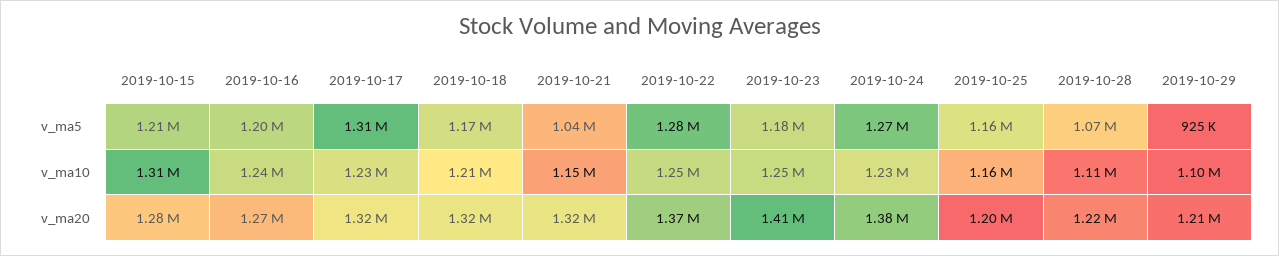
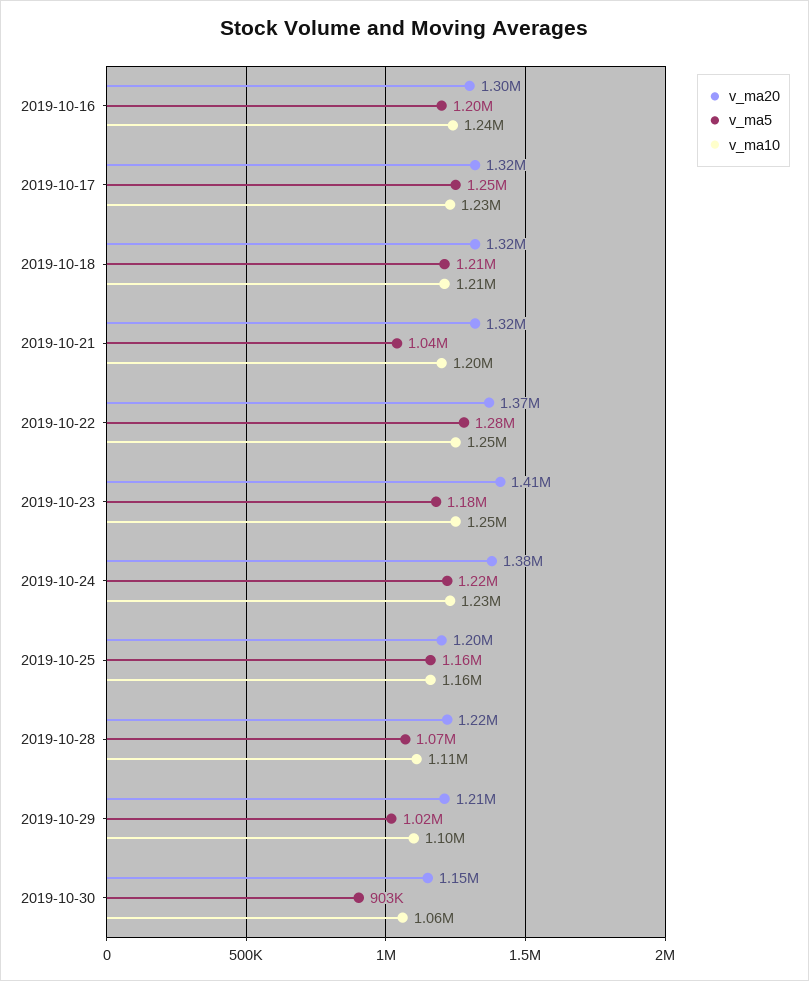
v_ma5, 2019-10-15: 1210000 -> none
v_ma5, 2019-10-17: 1310000 -> 1250000
v_ma5, 2019-10-18: 1170000 -> 1210000
v_ma5, 2019-10-24: 1270000 -> 1220000
v_ma5, 2019-10-29: 925000 -> 1020000
v_ma10, 2019-10-15: 1310000 -> none
v_ma10, 2019-10-21: 1150000 -> 1200000
v_ma20, 2019-10-15: 1280000 -> none
v_ma20, 2019-10-16: 1270000 -> 1300000
v_ma20, 2019-10-30: none -> 1150000
v_ma5, 2019-10-30: none -> 903000
v_ma10, 2019-10-30: none -> 1060000

